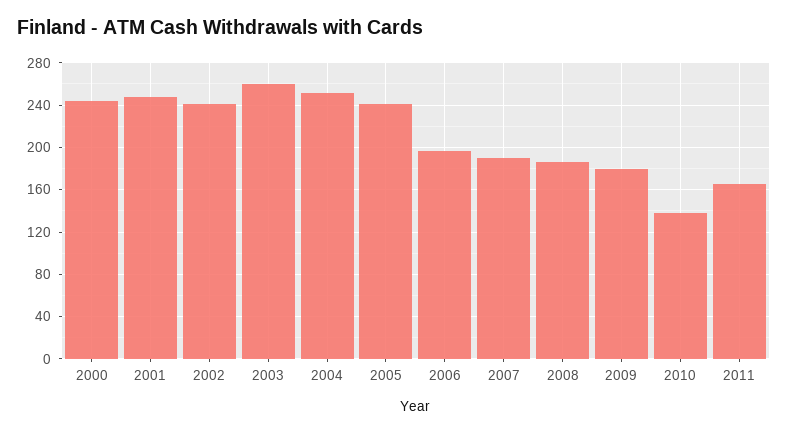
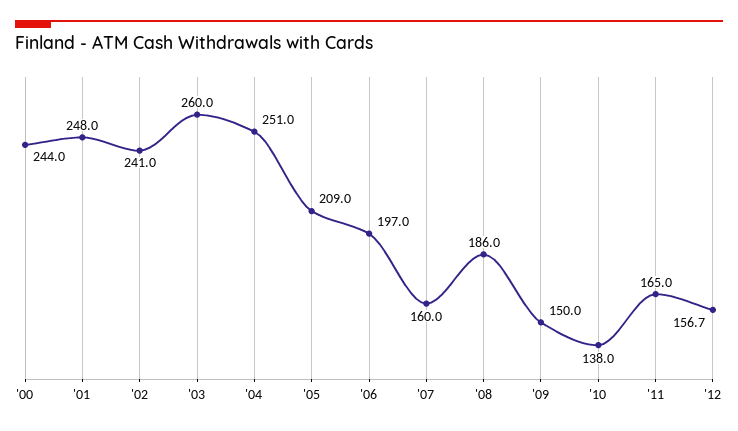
2005: 240 -> 209
2007: 190 -> 160
2009: 180 -> 150
'12: none -> 156.7

